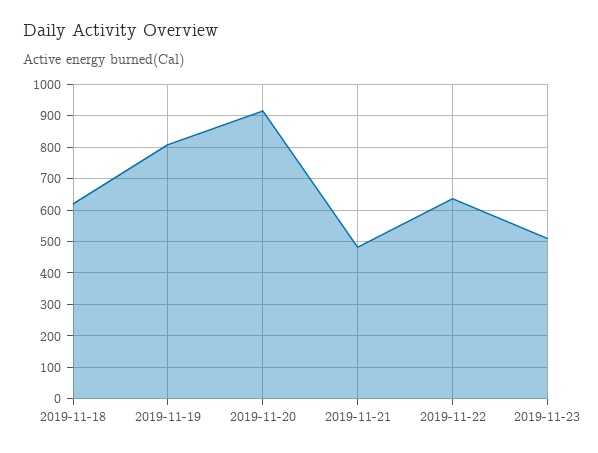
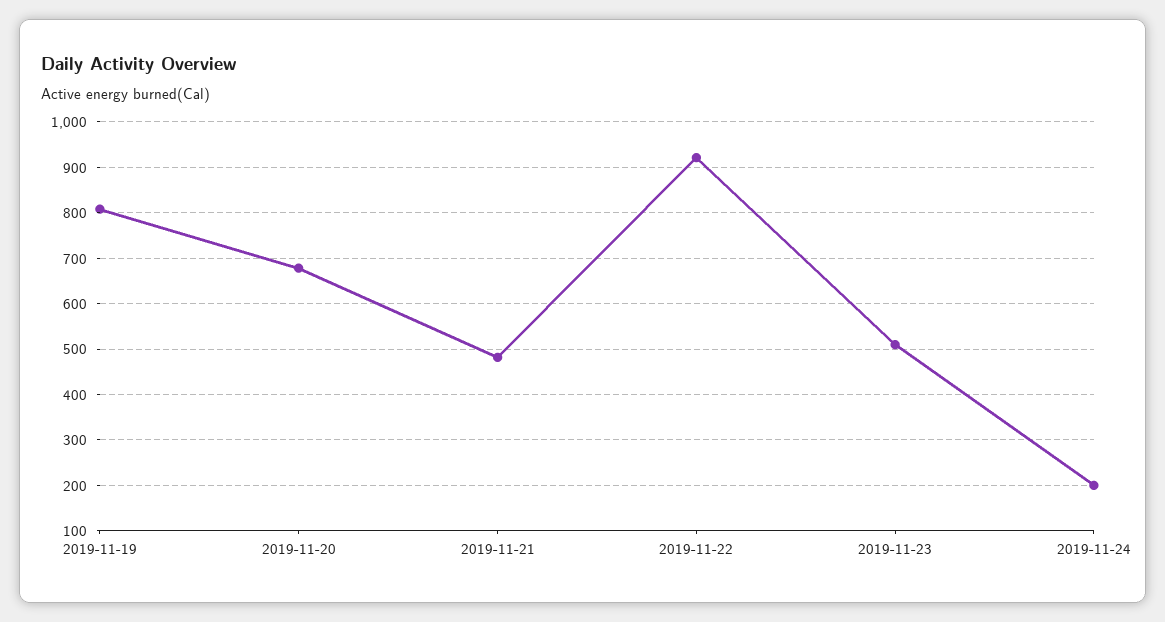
2019-11-18: 620 -> none
2019-11-20: 920 -> 680
2019-11-22: 640 -> 920
2019-11-24: none -> 200

